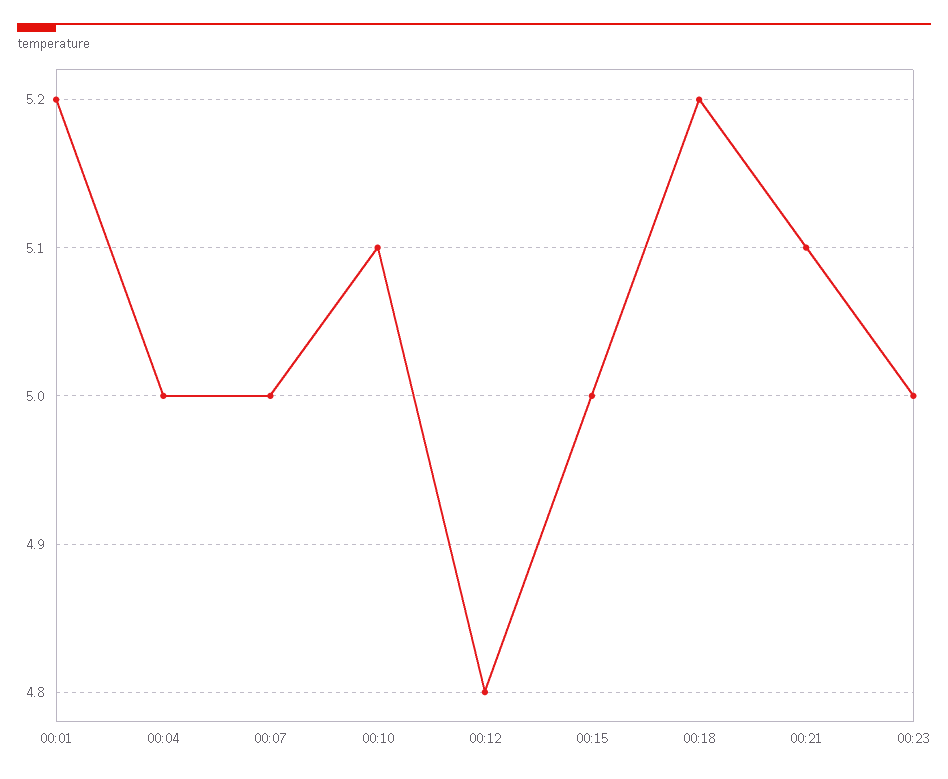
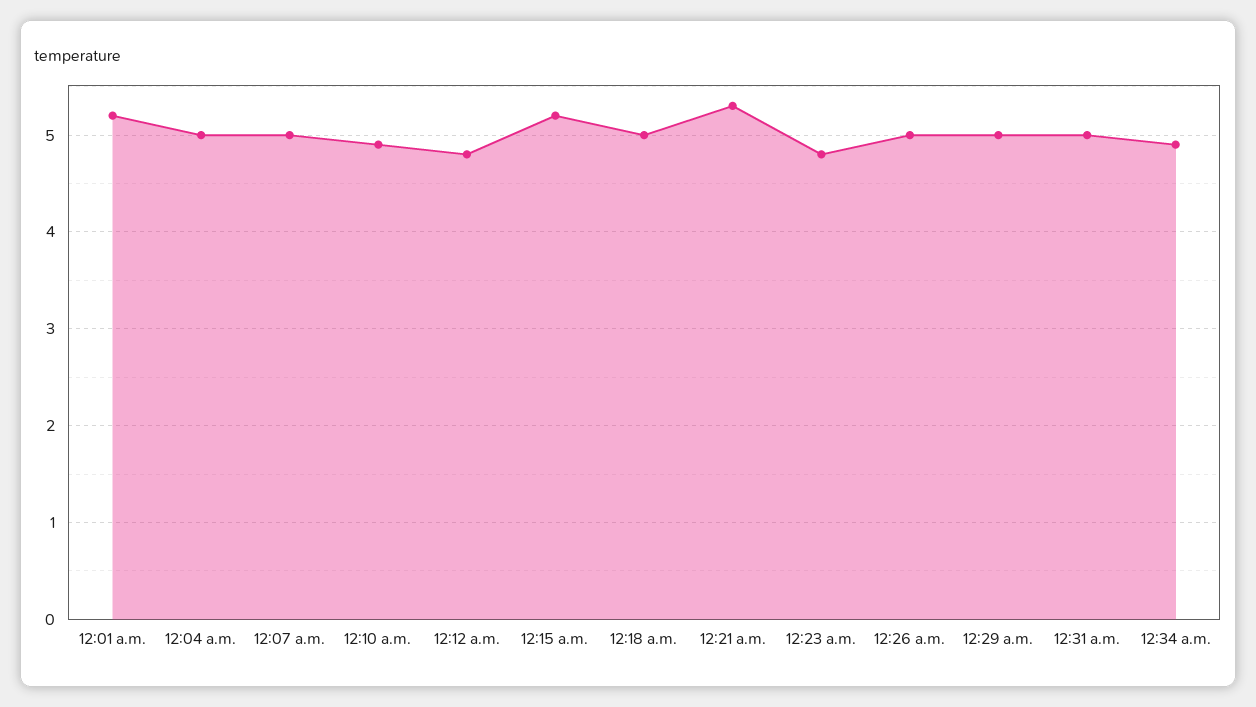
00:10: 5.1 -> 4.9
00:15: 5 -> 5.2
00:18: 5.2 -> 5
00:21: 5.1 -> 5.3
00:23: 5 -> 4.8
12:26 a.m.: none -> 5
12:29 a.m.: none -> 5
12:31 a.m.: none -> 5
12:34 a.m.: none -> 4.9

